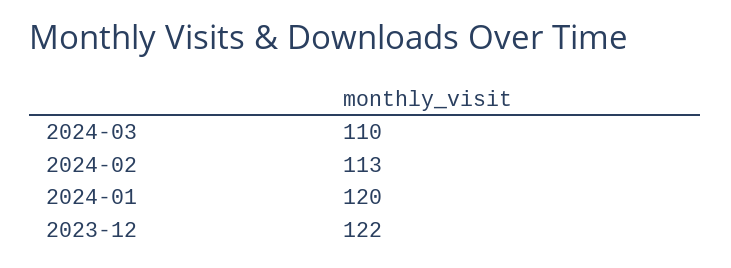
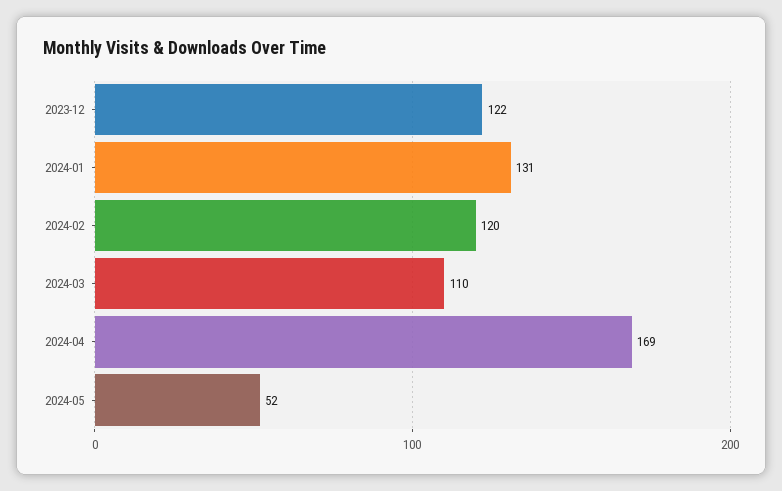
2024-02: 113 -> 120
2024-01: 120 -> 131
2024-04: none -> 169
2024-05: none -> 52

